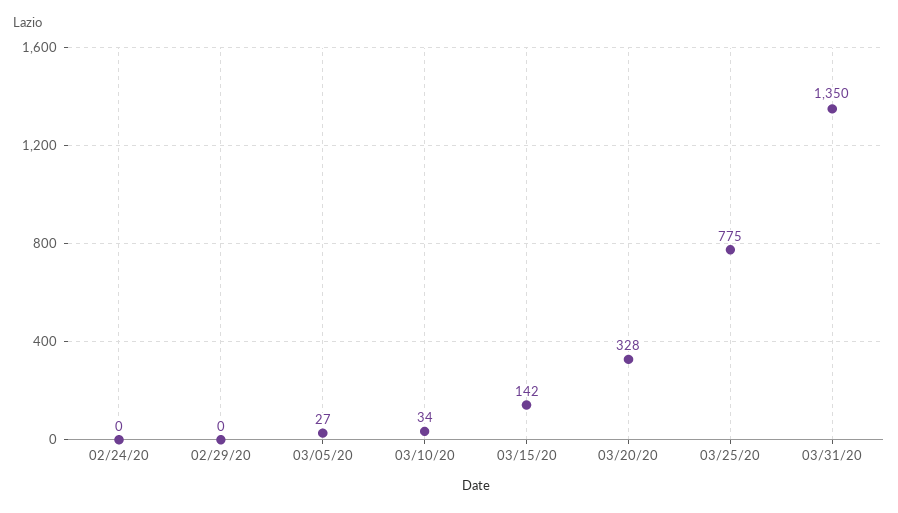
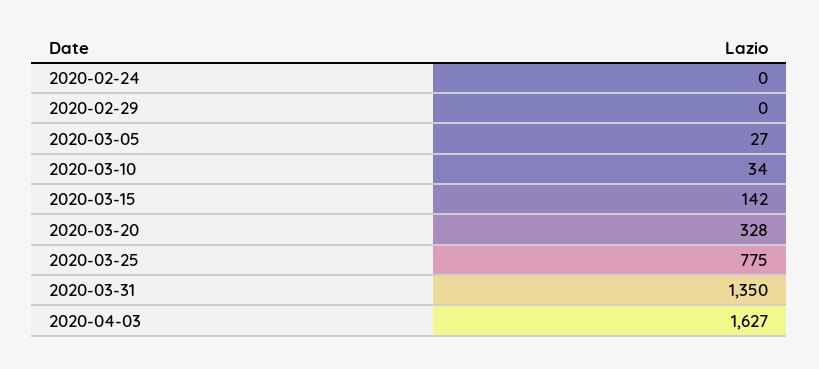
2020-04-03: none -> 1627

